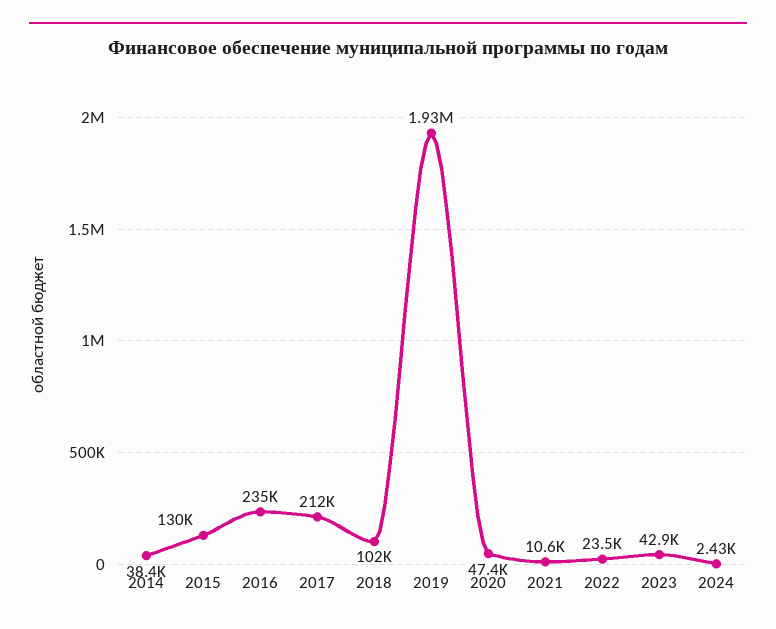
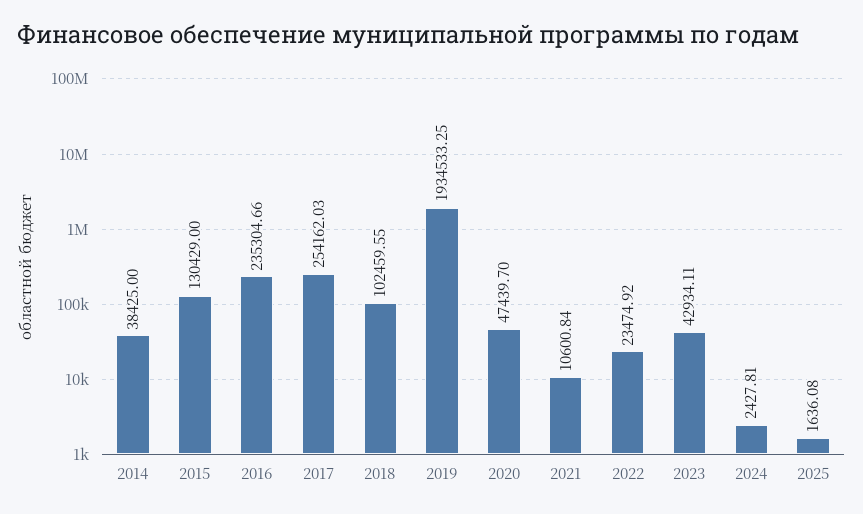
2017: 212000 -> 254162.03
2025: none -> 1636.08

